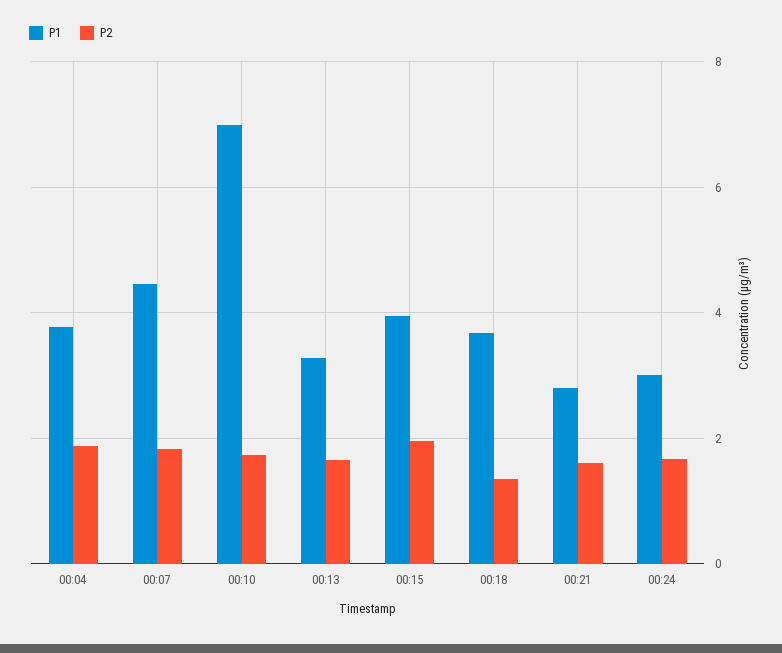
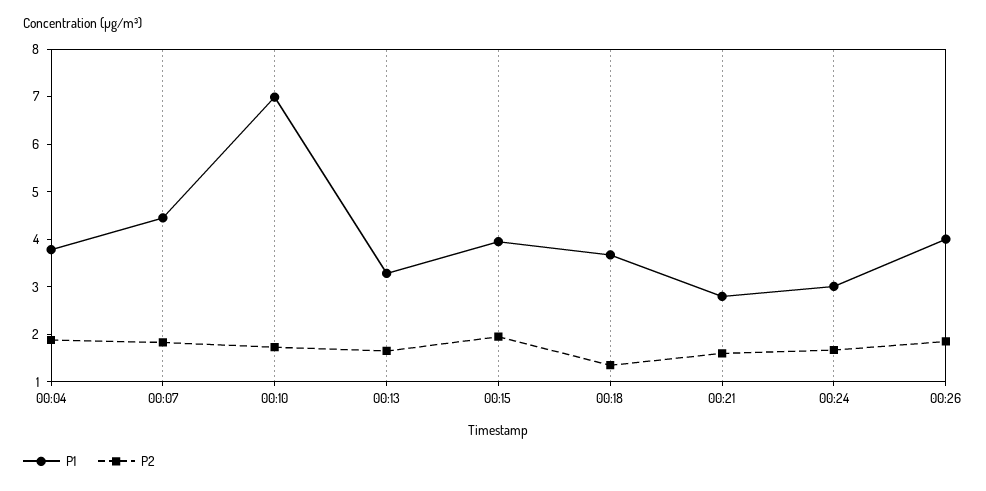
P1, 00:26: none -> 4
P2, 00:26: none -> 1.8

